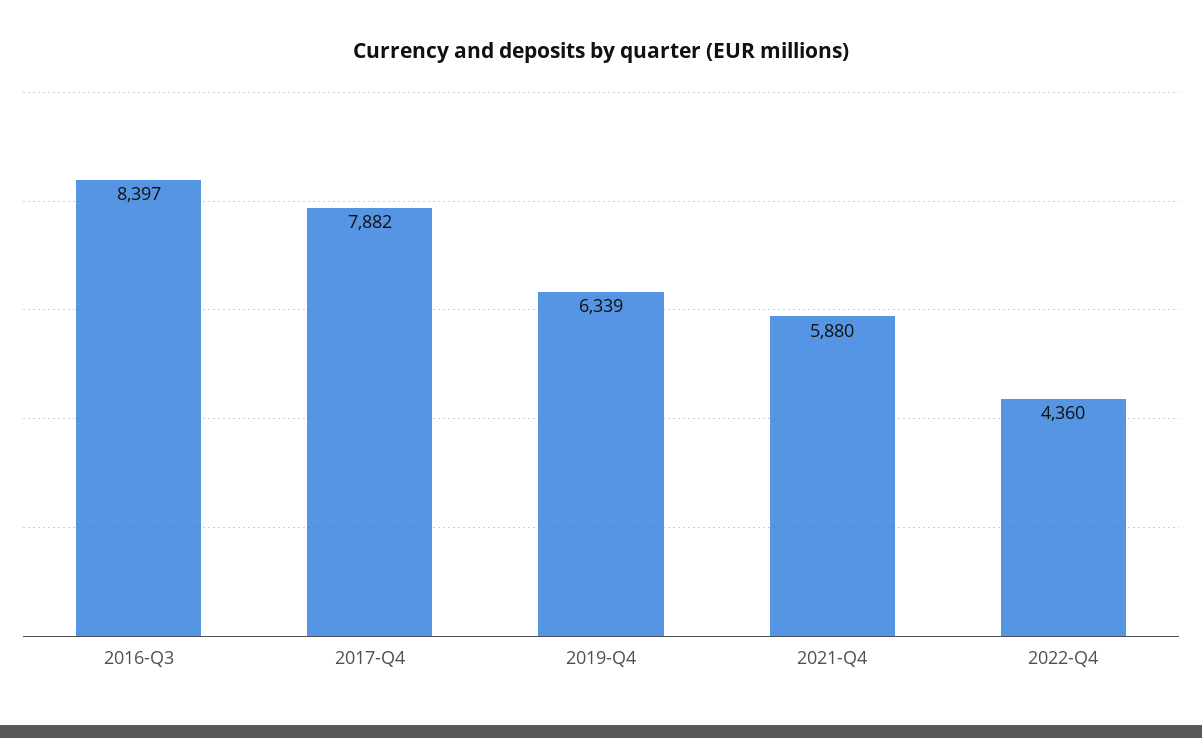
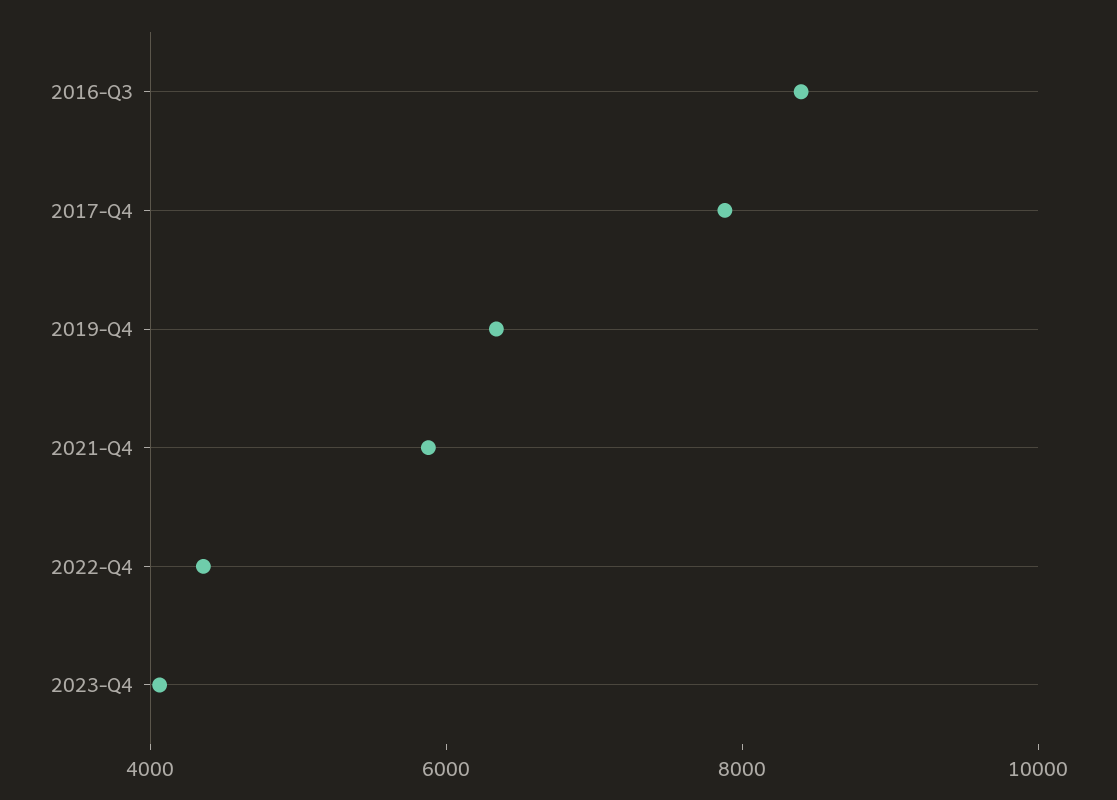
2023-Q4: none -> 4000

